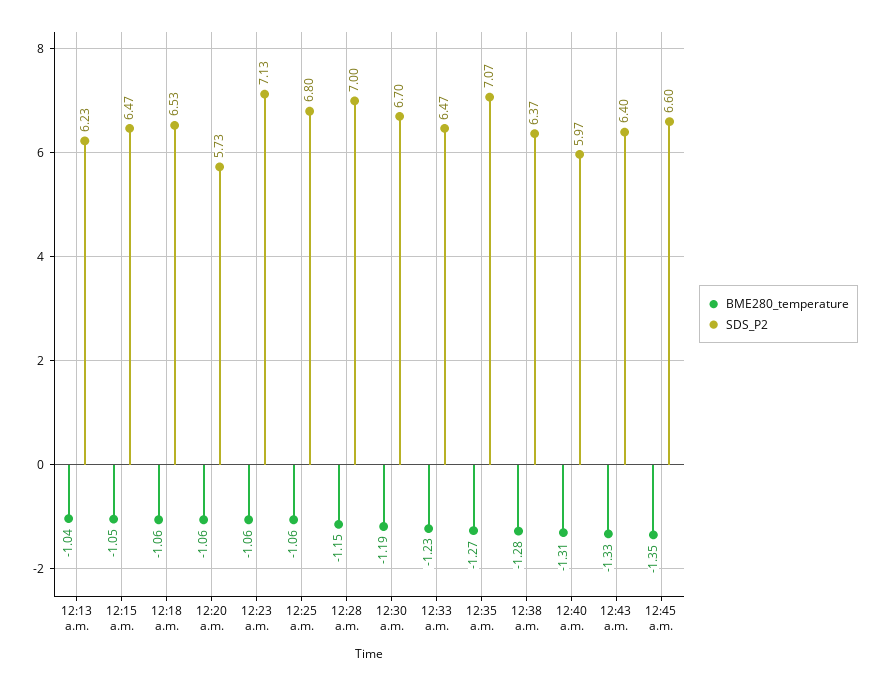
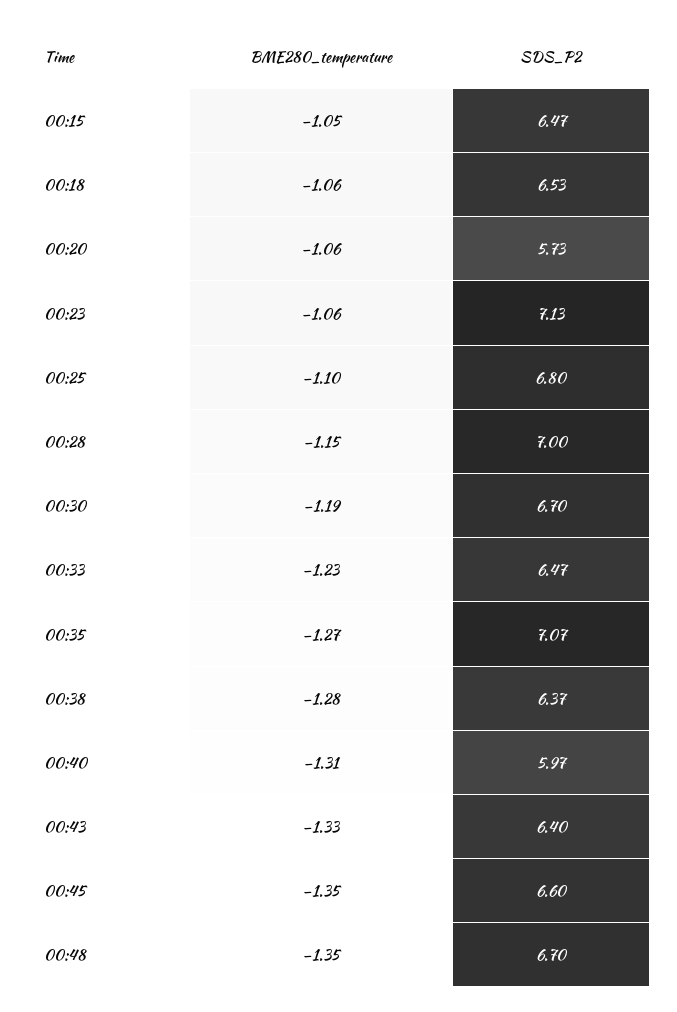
BME280_temperature, 12:13 a.m.: -1.04 -> none
SDS_P2, 12:13 a.m.: 6.23 -> none
BME280_temperature, 12:25 a.m.: -1.06 -> -1.1
BME280_temperature, 00:48: none -> -1.35
SDS_P2, 00:48: none -> 6.7

